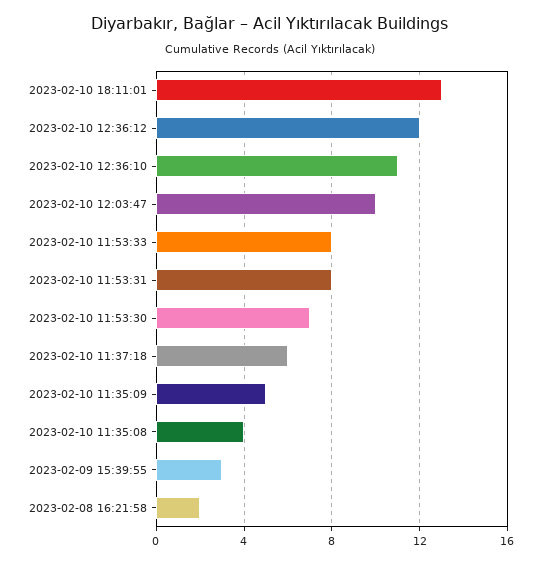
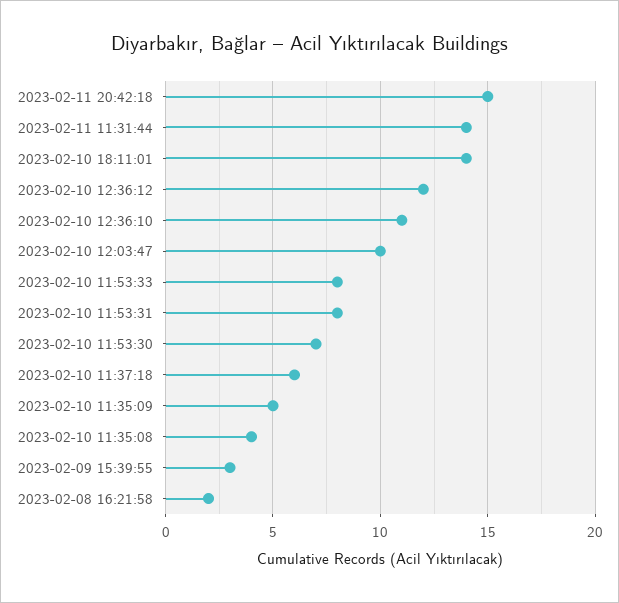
2023-02-10 18:11:01: 13 -> 14
2023-02-11 20:42:18: none -> 15
2023-02-11 11:31:44: none -> 14

